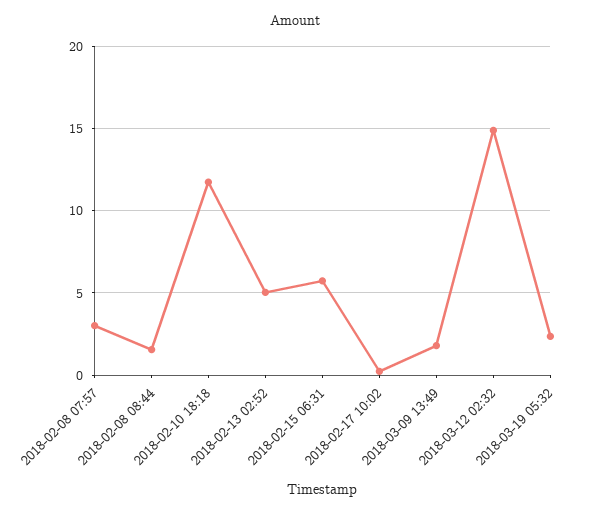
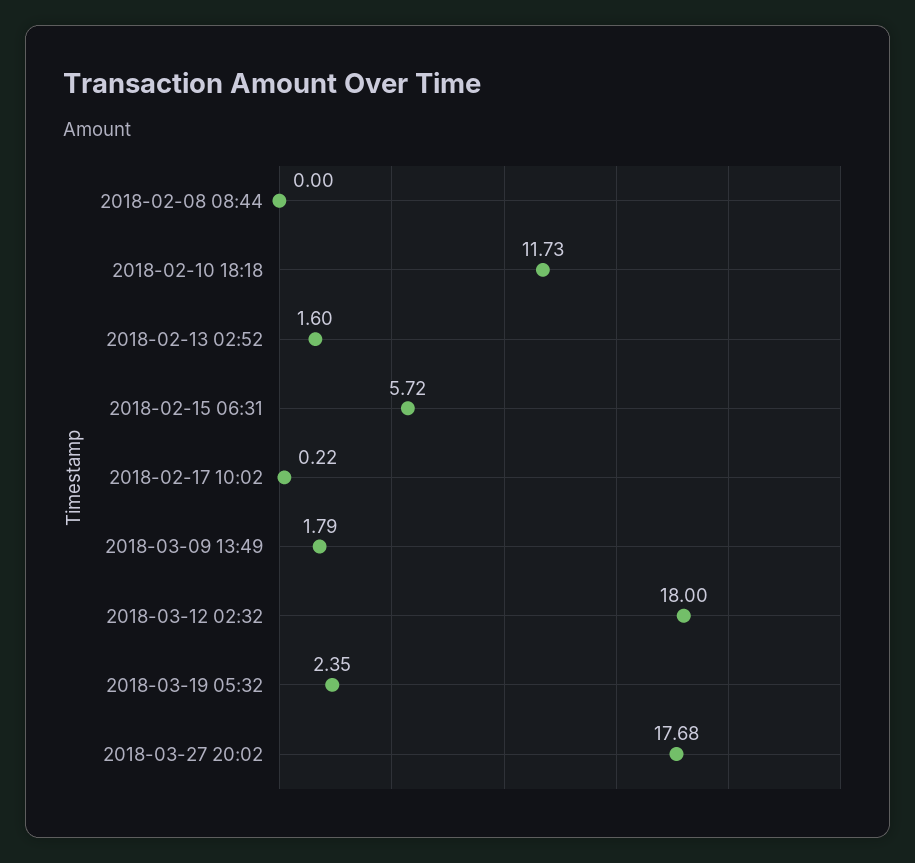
2018-02-08 07:57: 3 -> none
2018-02-08 08:44: 1.5 -> 0
2018-02-13 02:52: 5 -> 1.6
2018-03-12 02:32: 15 -> 18
2018-03-27 20:02: none -> 17.68

